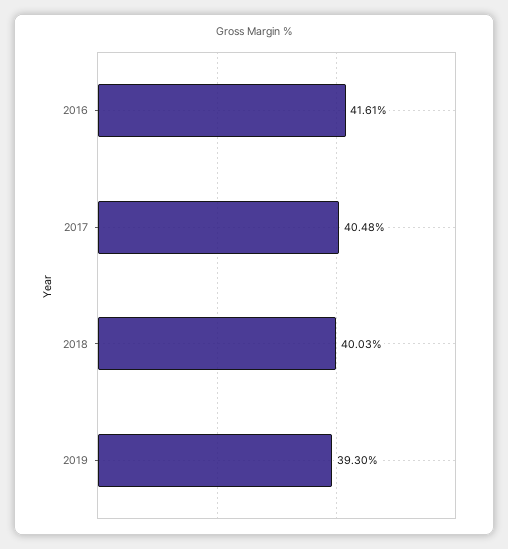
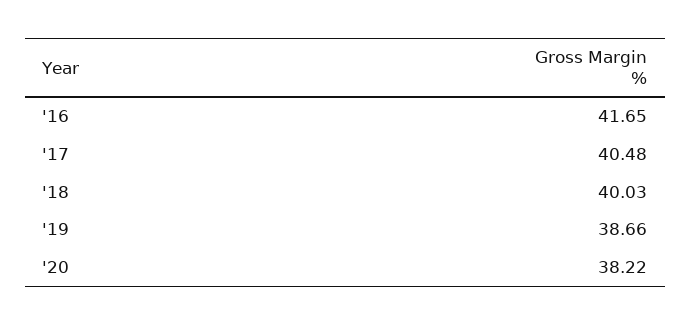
2016: 41.61 -> 41.65
2019: 39.3 -> 38.66
'20: none -> 38.22

